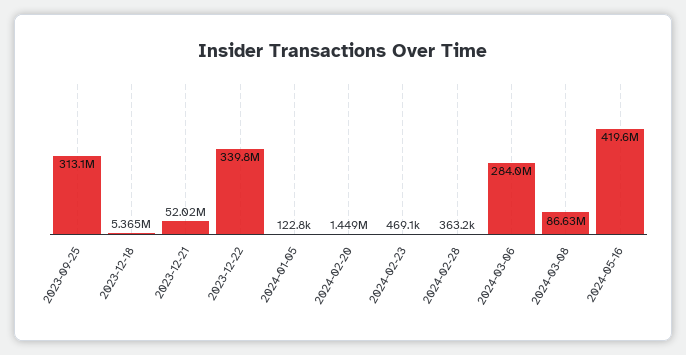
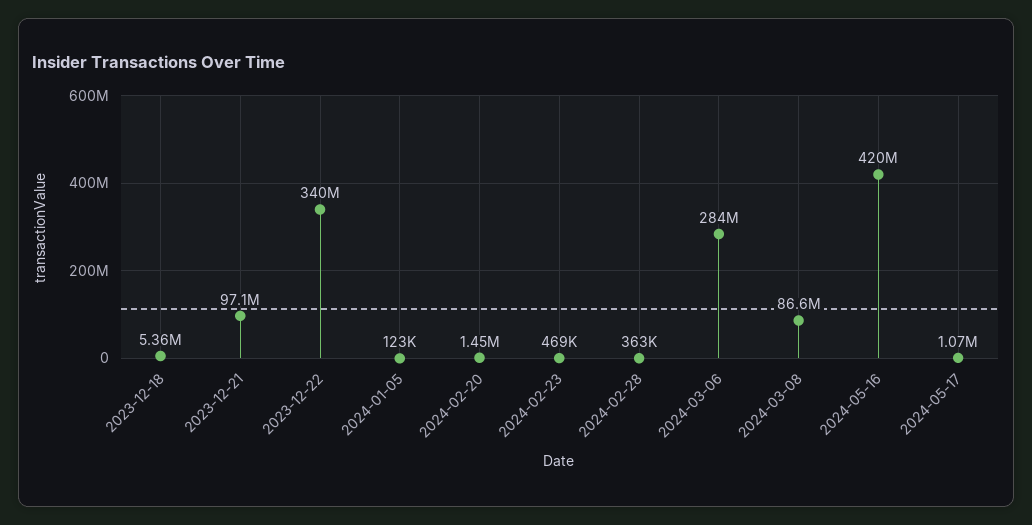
2023-09-25: 313100000 -> none
2023-12-21: 52020000 -> 97100000
2024-05-17: none -> 1070000

